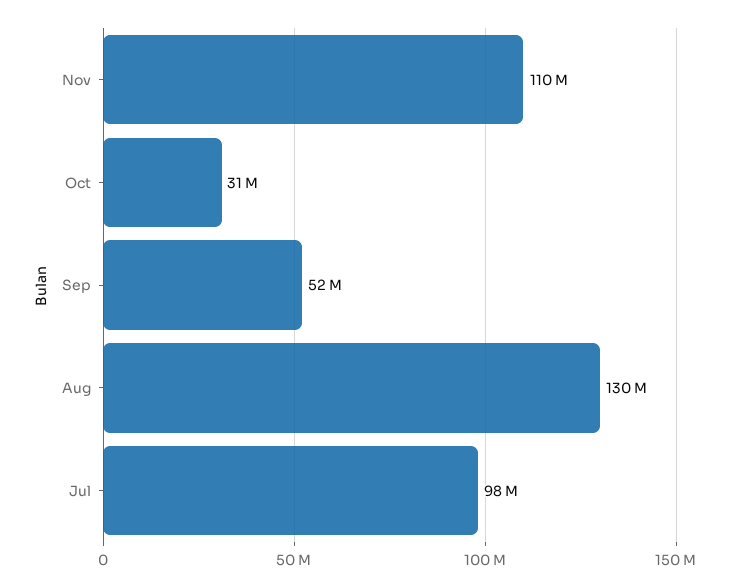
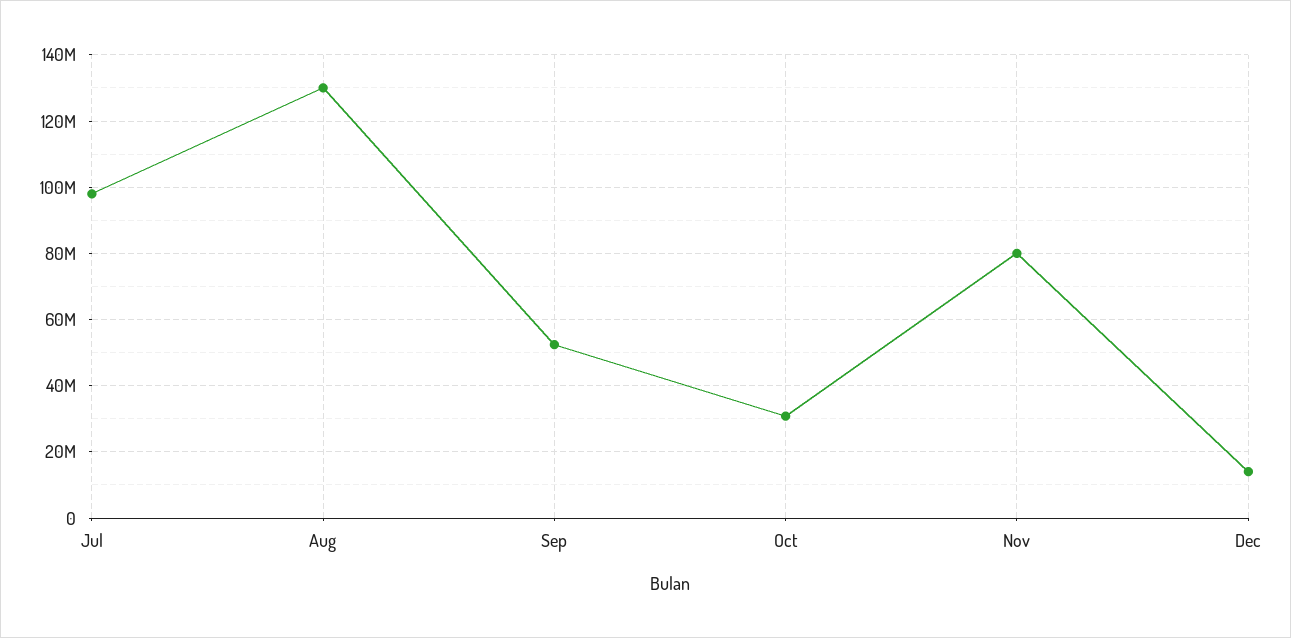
Nov: 110000000 -> 80000000
Dec: none -> 14000000

